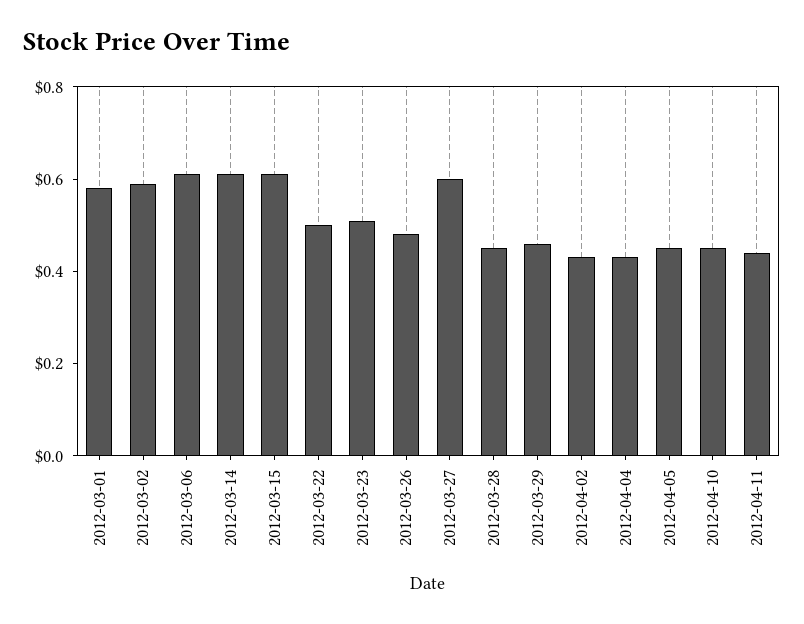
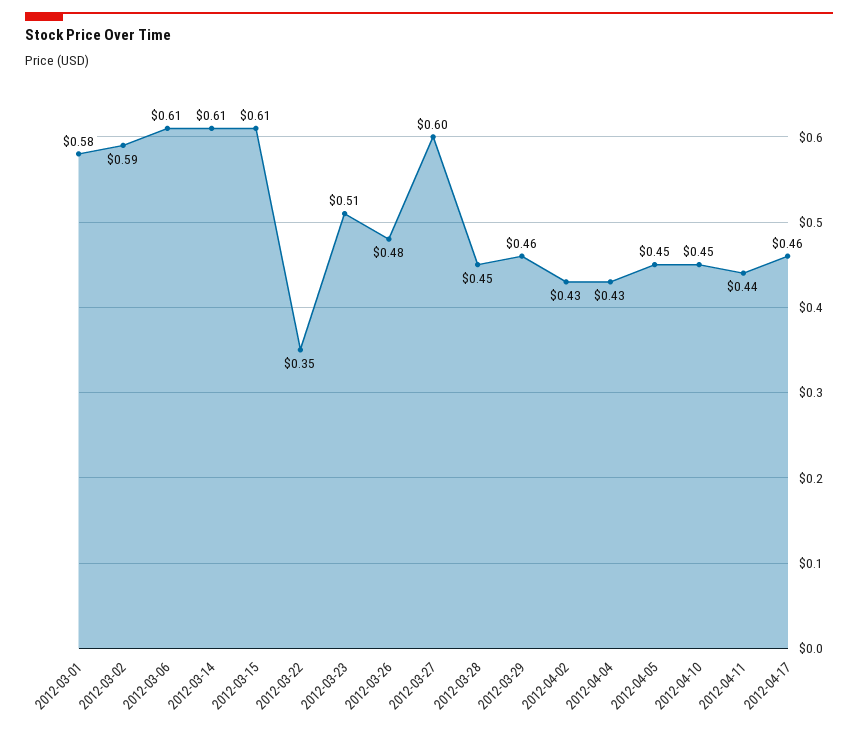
2012-03-22: 0.5 -> 0.35
2012-04-17: none -> 0.46

